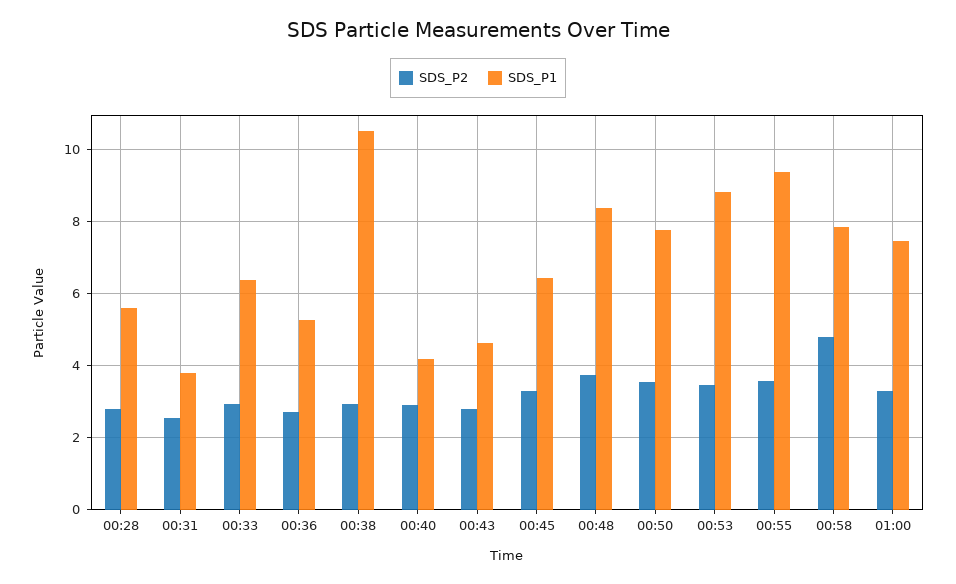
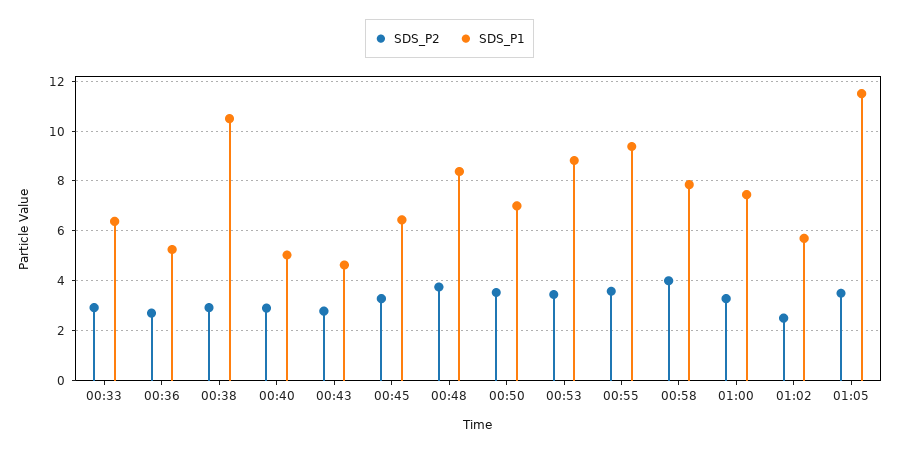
SDS_P2, 00:28: 2.8 -> none
SDS_P1, 00:28: 5.6 -> none
SDS_P2, 00:31: 2.6 -> none
SDS_P1, 00:31: 3.8 -> none
SDS_P1, 00:40: 4.2 -> 5
SDS_P1, 00:50: 7.8 -> 7
SDS_P2, 00:58: 4.8 -> 4
SDS_P2, 01:02: none -> 2.5
SDS_P1, 01:02: none -> 5.75
SDS_P2, 01:05: none -> 3.5
SDS_P1, 01:05: none -> 11.5

